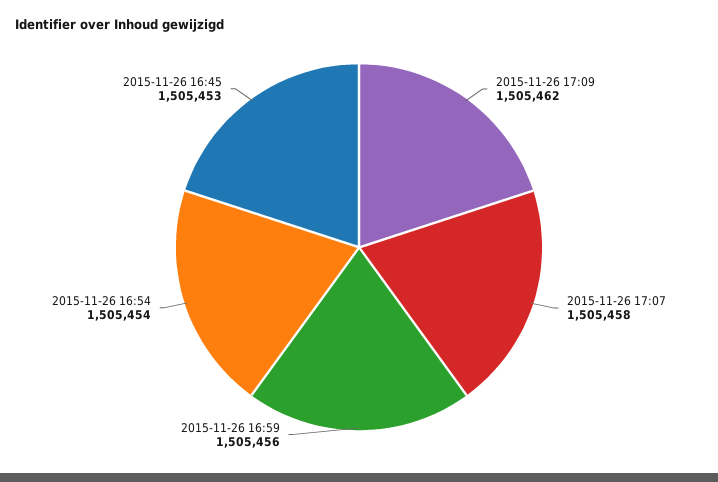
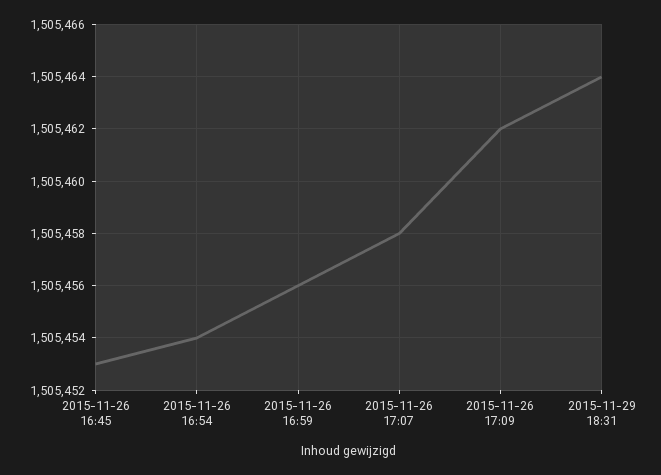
2015-11-29 18:31: none -> 1505464

